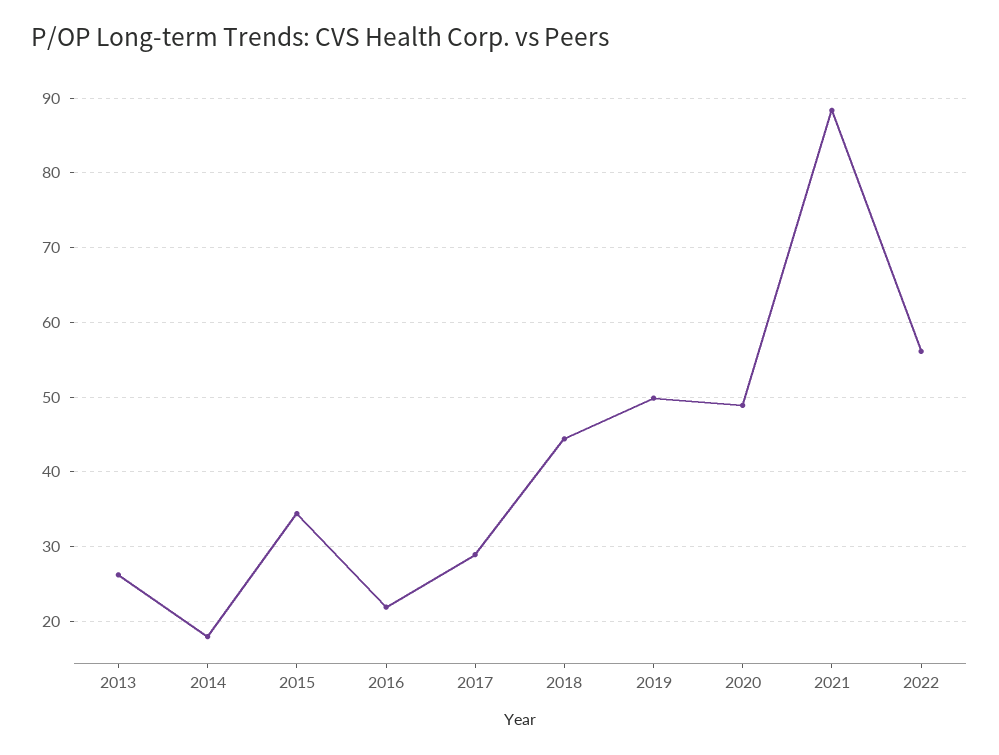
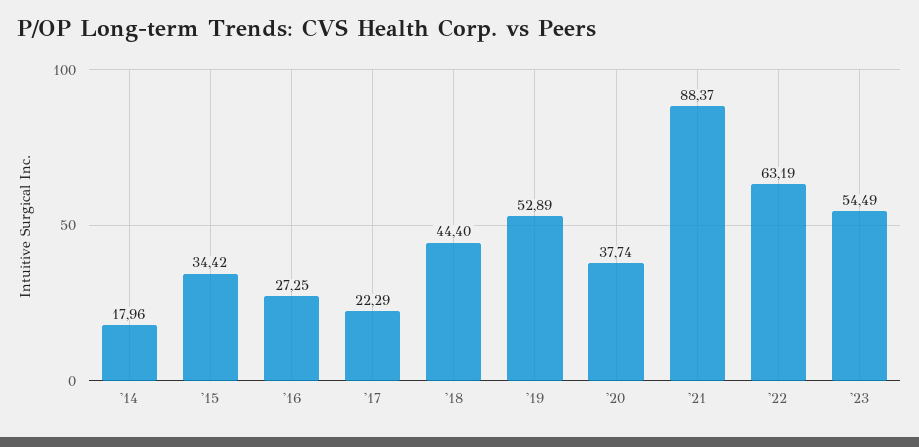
2013: 26 -> none
2016: 22 -> 27.25
2017: 29 -> 22.29
2019: 50 -> 52.89
2020: 49 -> 37.74
2022: 56 -> 63.19
'23: none -> 54.49

